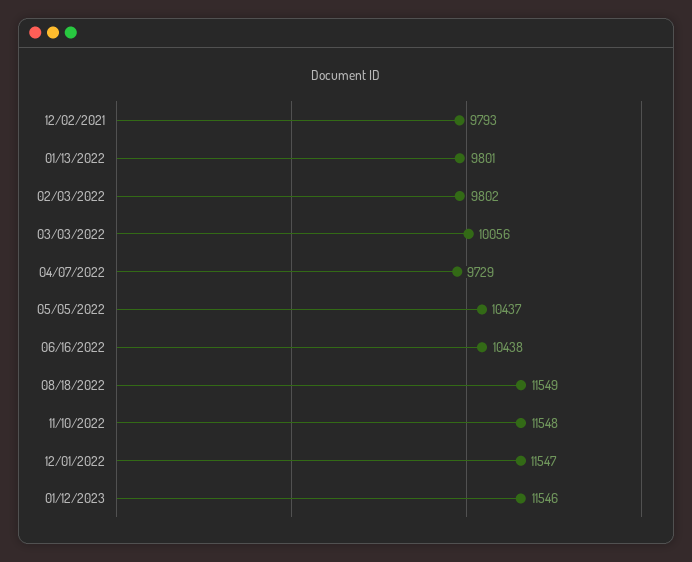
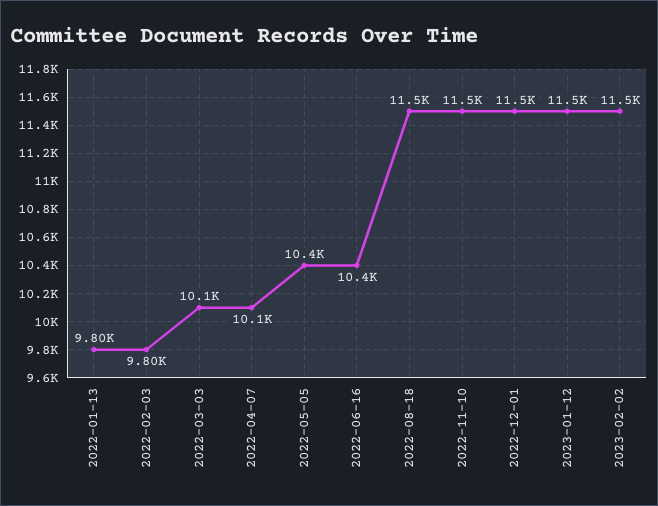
12/02/2021: 9793 -> none
04/07/2022: 9729 -> 10100
2023-02-02: none -> 11500

